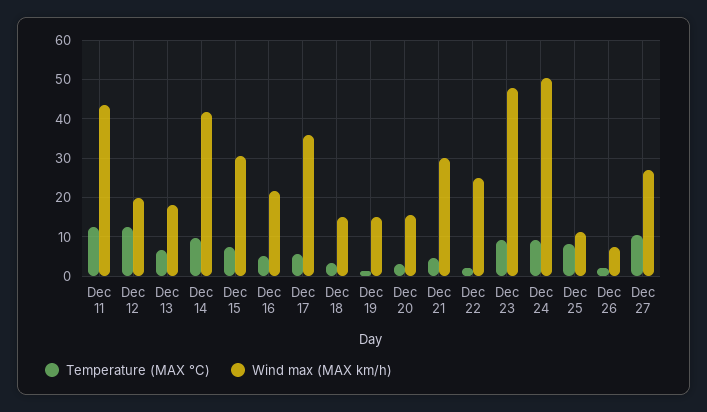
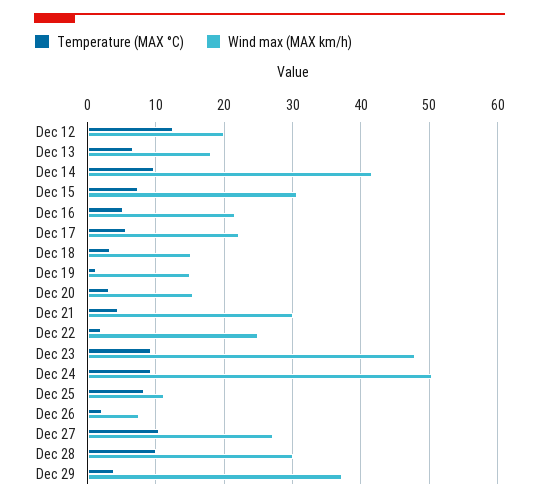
Temperature (MAX °C), Dec 11: 12 -> none
Wind max (MAX km/h), Dec 11: 44 -> none
Wind max (MAX km/h), Dec 17: 36 -> 22
Temperature (MAX °C), Dec 28: none -> 10
Wind max (MAX km/h), Dec 28: none -> 30
Temperature (MAX °C), Dec 29: none -> 4
Wind max (MAX km/h), Dec 29: none -> 37

